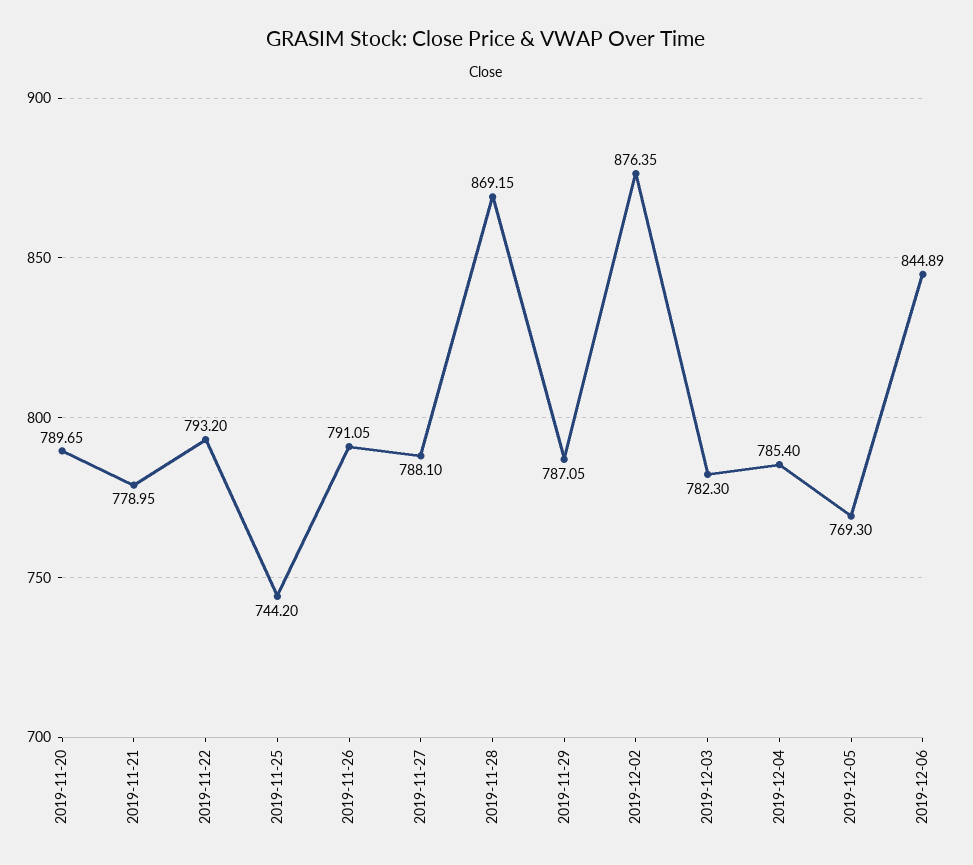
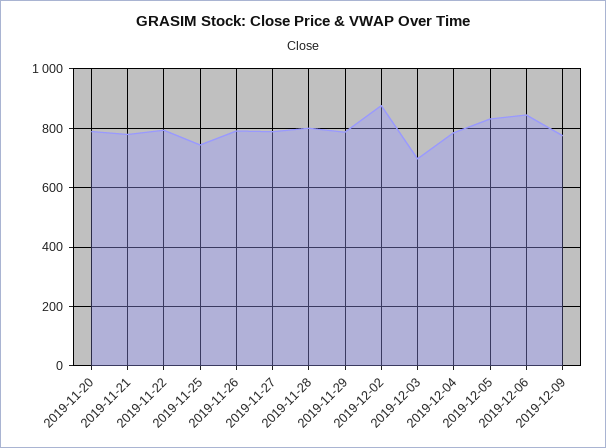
2019-11-28: 869.15 -> 800
2019-12-03: 782.3 -> 700
2019-12-05: 769.3 -> 825
2019-12-09: none -> 775

